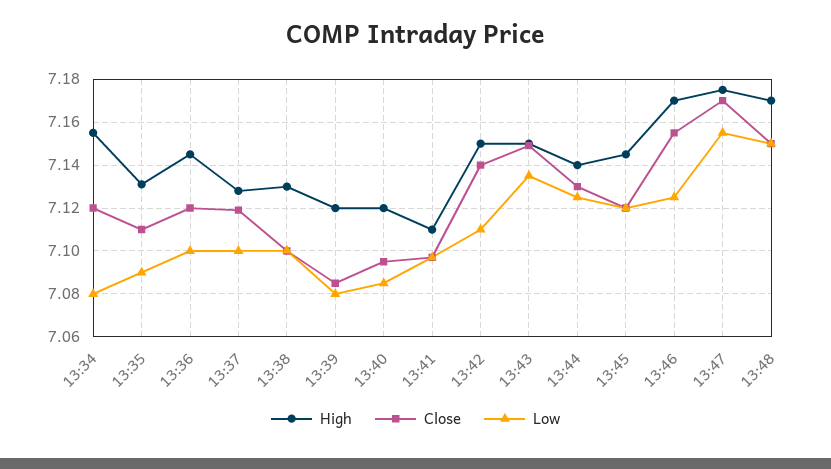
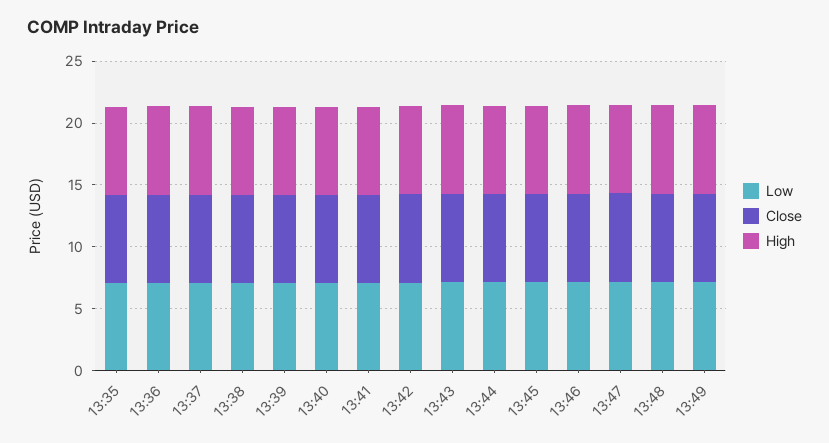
High, 13:34: 7.155 -> none
Close, 13:34: 7.12 -> none
Low, 13:34: 7.08 -> none
Low, 13:49: none -> 7
Close, 13:49: none -> 7
High, 13:49: none -> 7

